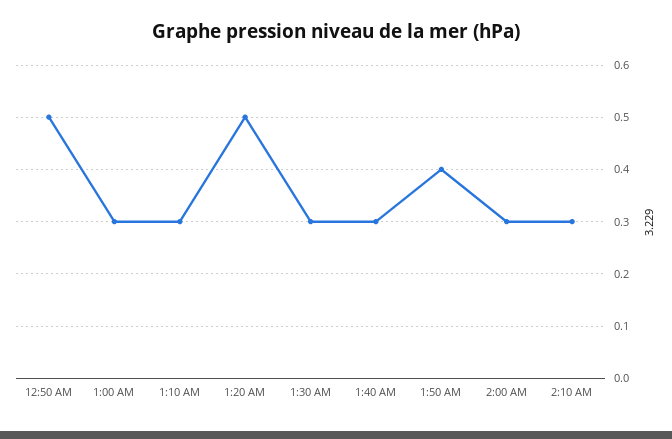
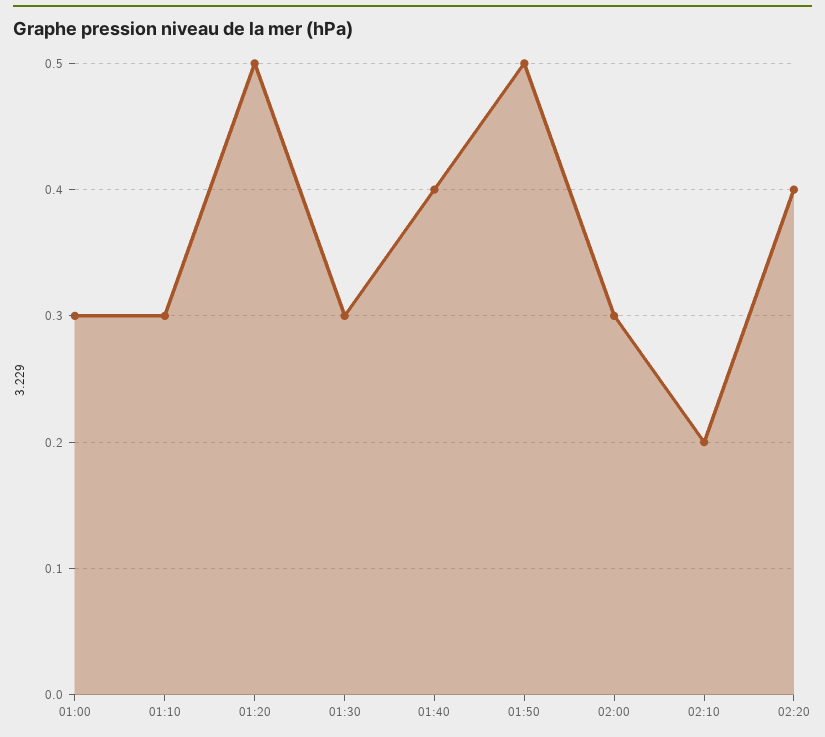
12:50 AM: 0.5 -> none
1:40 AM: 0.3 -> 0.4
1:50 AM: 0.4 -> 0.5
2:10 AM: 0.3 -> 0.2
02:20: none -> 0.4

